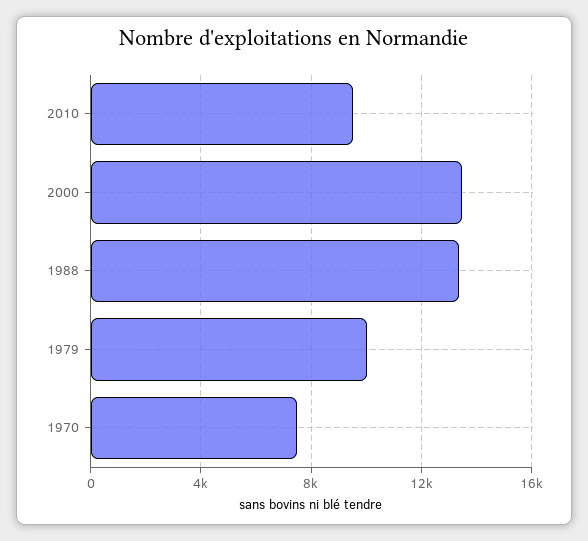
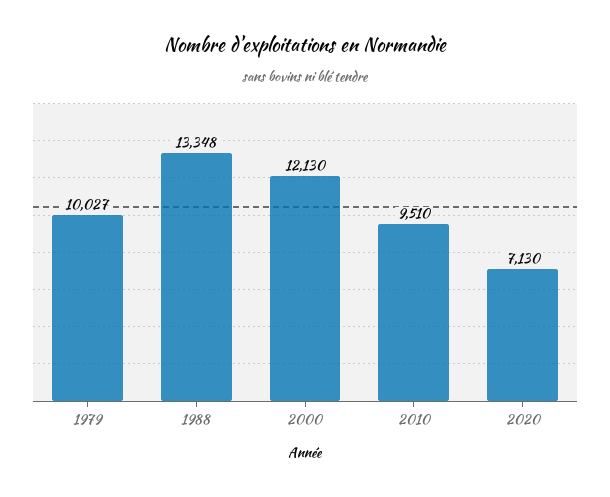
2000: 13500 -> 12130
1970: 7500 -> none
2020: none -> 7130

